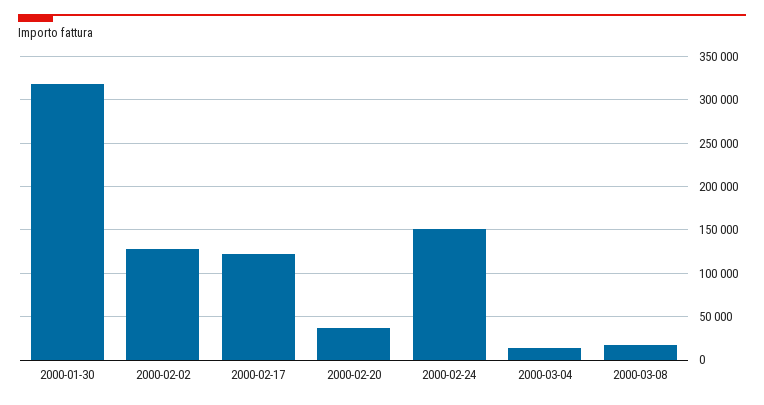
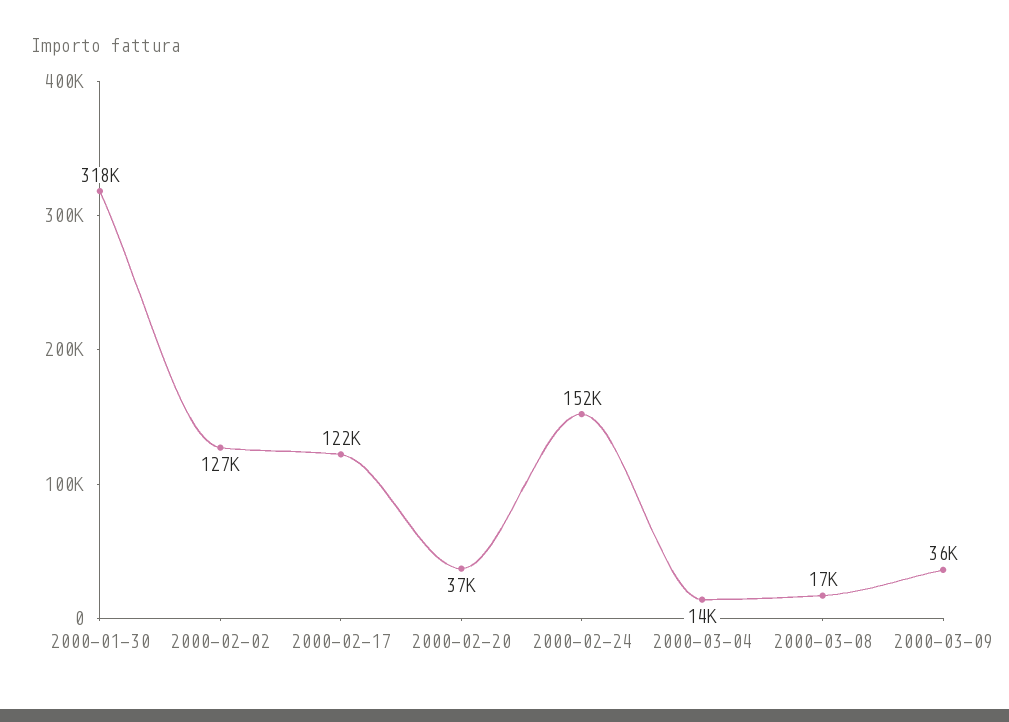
2000-03-09: none -> 36000

